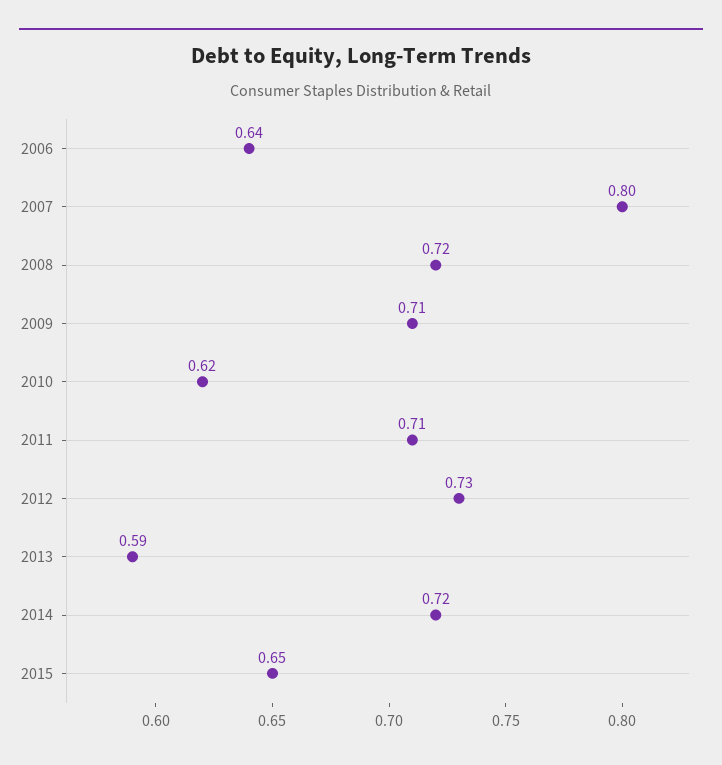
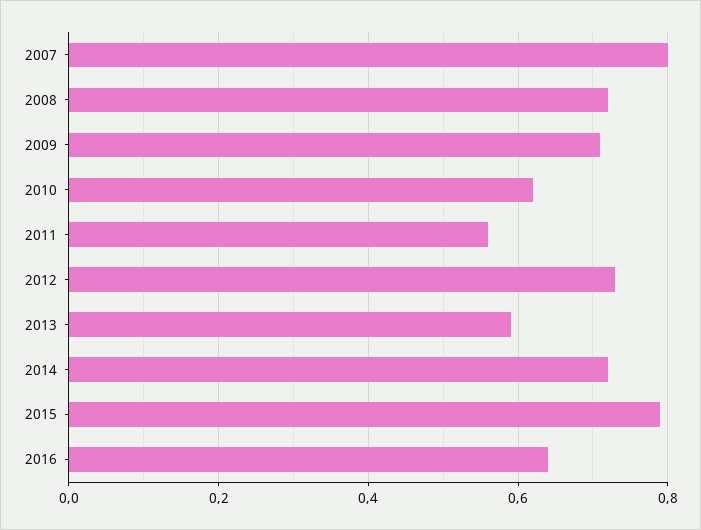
2006: 0.64 -> none
2011: 0.71 -> 0.55
2015: 0.65 -> 0.8
2016: none -> 0.65

